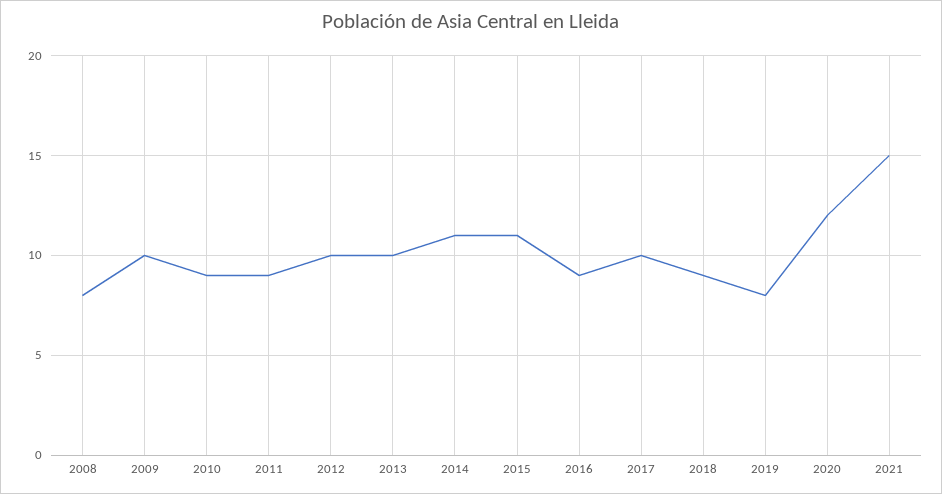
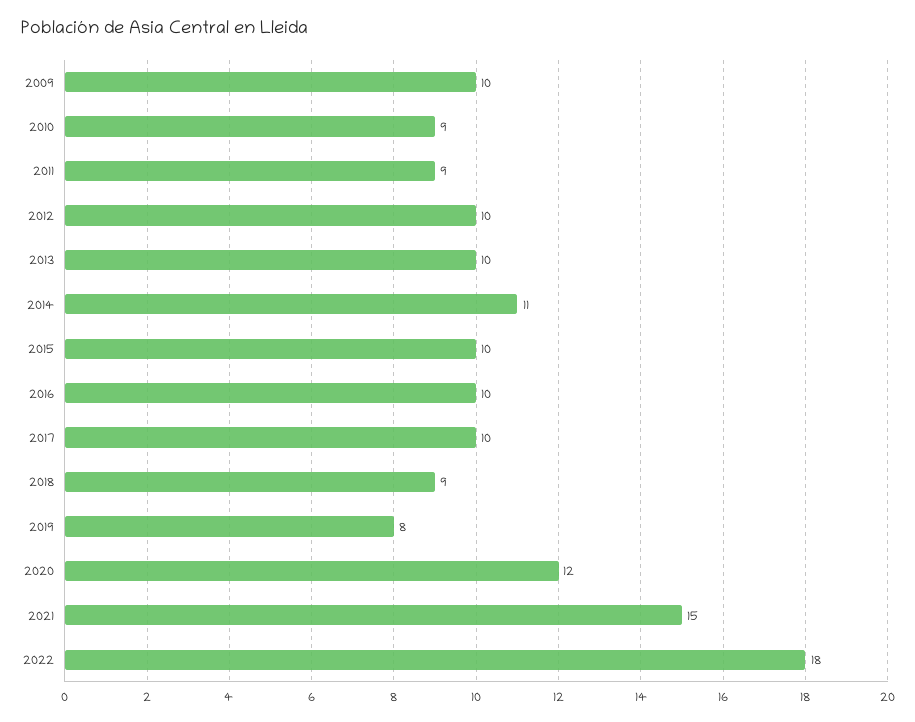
2008: 8 -> none
2015: 11 -> 10
2016: 9 -> 10
2022: none -> 18

